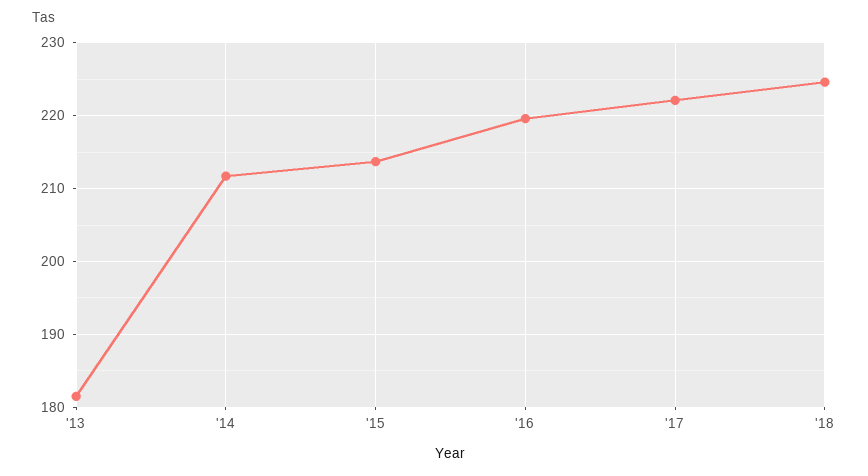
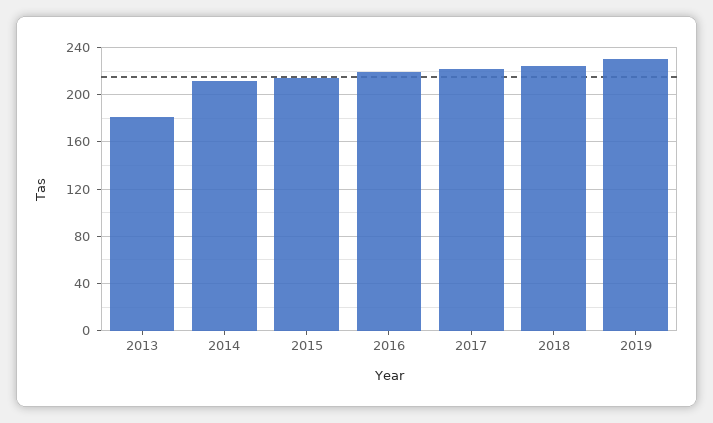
2019: none -> 230

